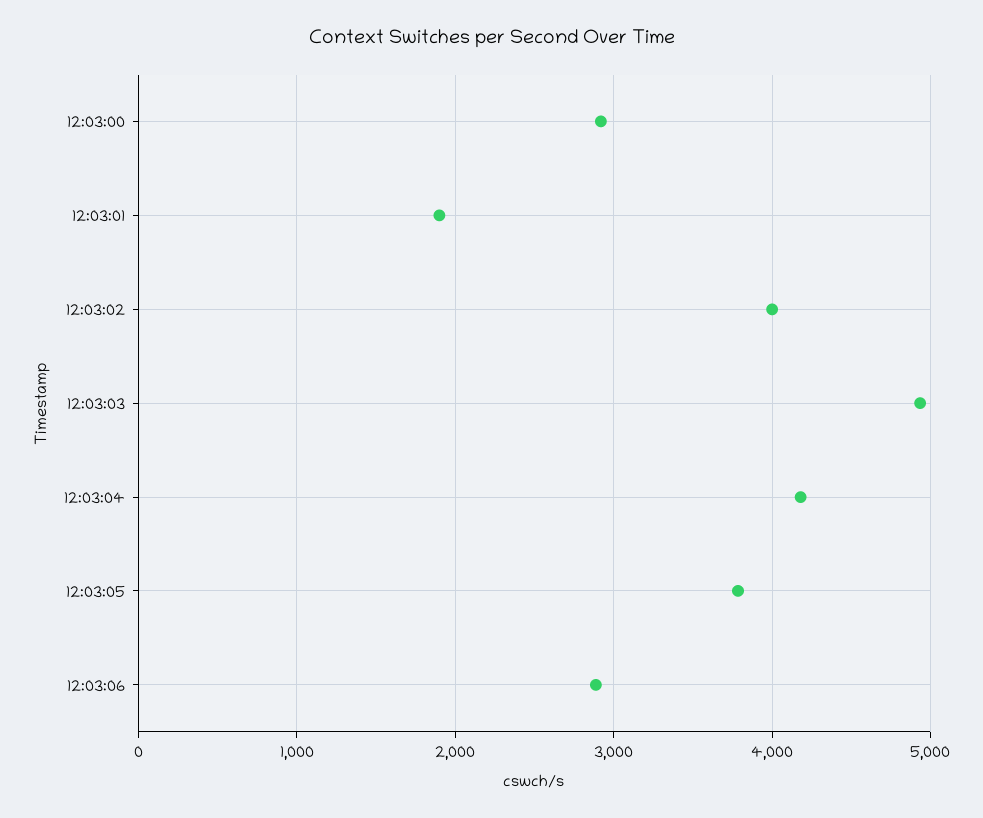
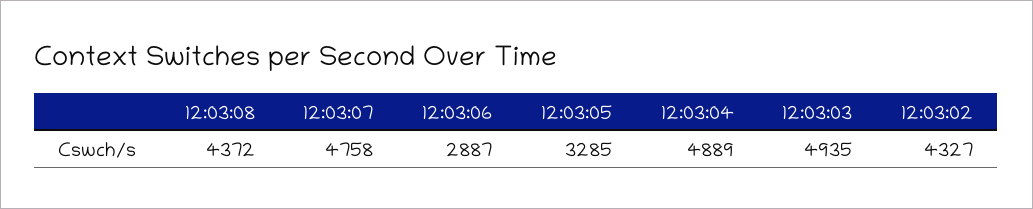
12:03:00: 2900 -> none
12:03:01: 1900 -> none
12:03:02: 4000 -> 4327
12:03:04: 4200 -> 4889
12:03:05: 3800 -> 3285
12:03:08: none -> 4372
12:03:07: none -> 4758

